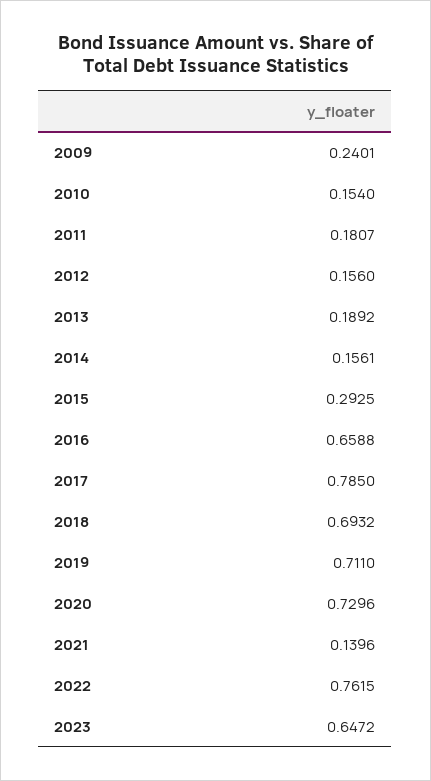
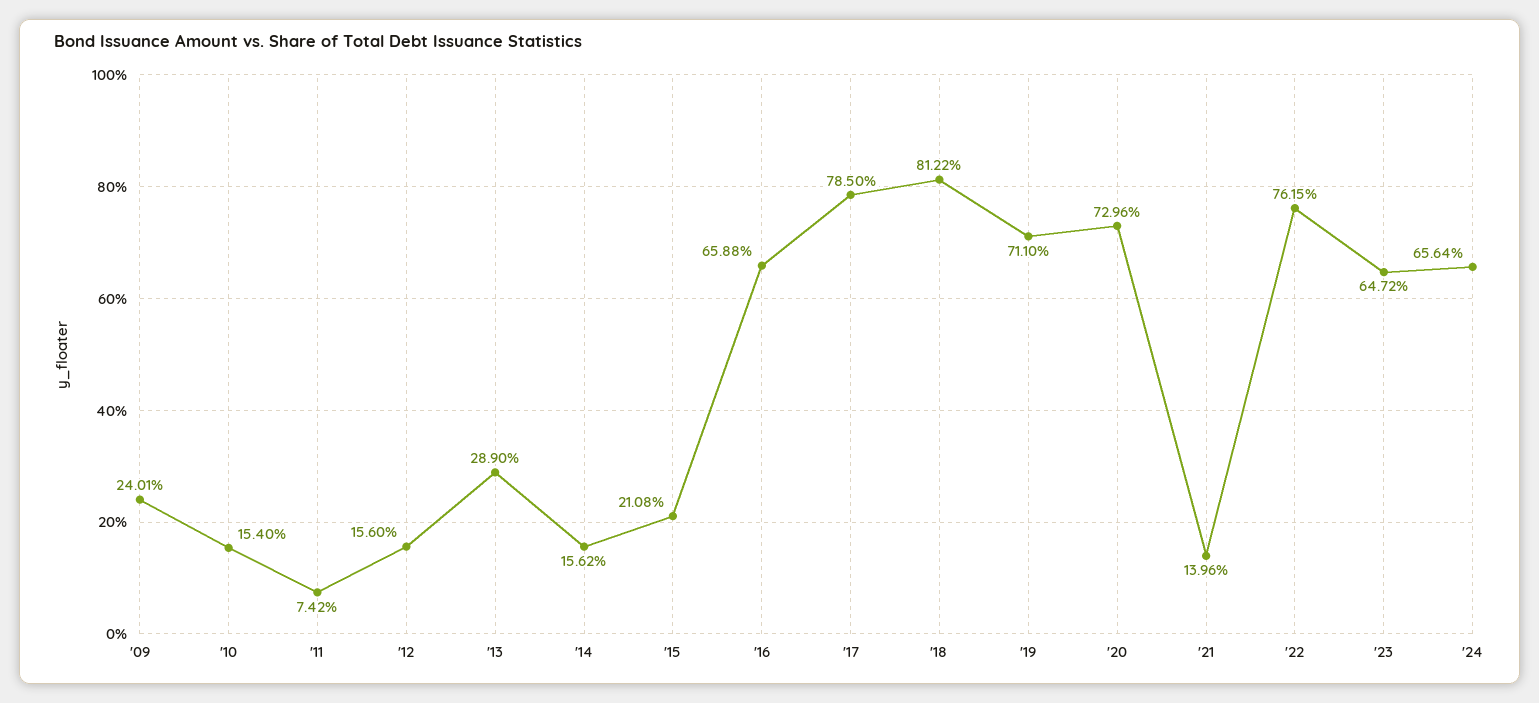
2011: 0.1807 -> 0.0742
2013: 0.1892 -> 0.289
2014: 0.1561 -> 0.1562
2015: 0.2925 -> 0.2108
2018: 0.6932 -> 0.8122
'24: none -> 0.6564

